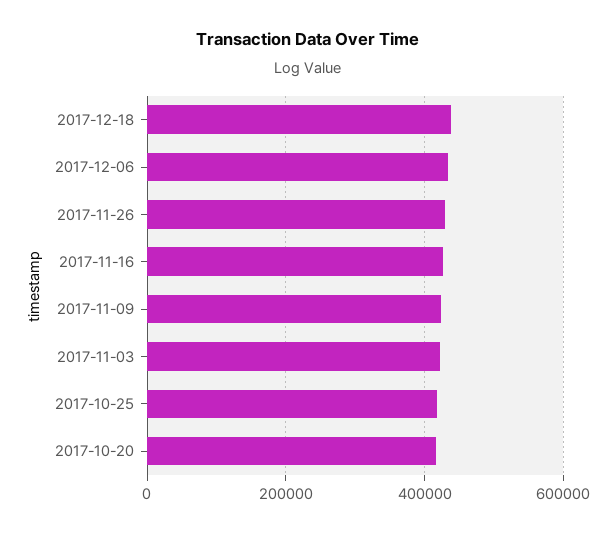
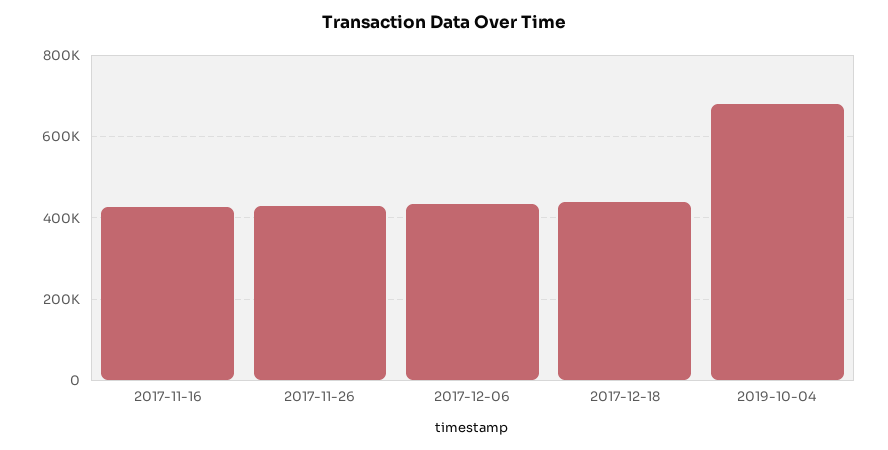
2017-11-09: 420000 -> none
2017-11-03: 420000 -> none
2017-10-25: 420000 -> none
2017-10-20: 420000 -> none
2019-10-04: none -> 680000

